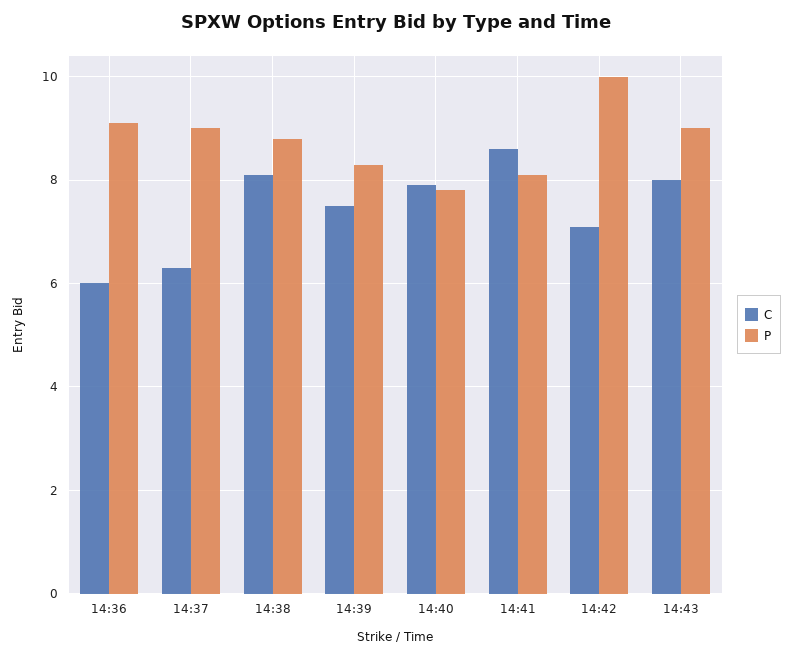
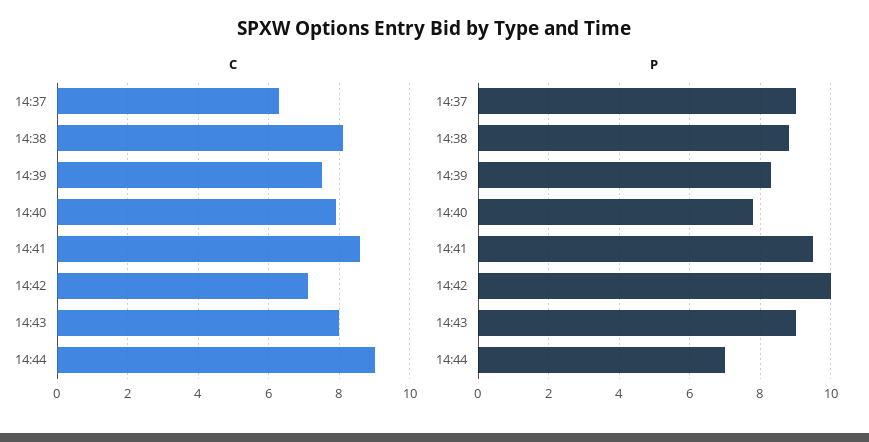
C, 14:36: 6 -> none
P, 14:36: 9 -> none
P, 14:41: 8 -> 9.5
C, 14:44: none -> 9
P, 14:44: none -> 7

